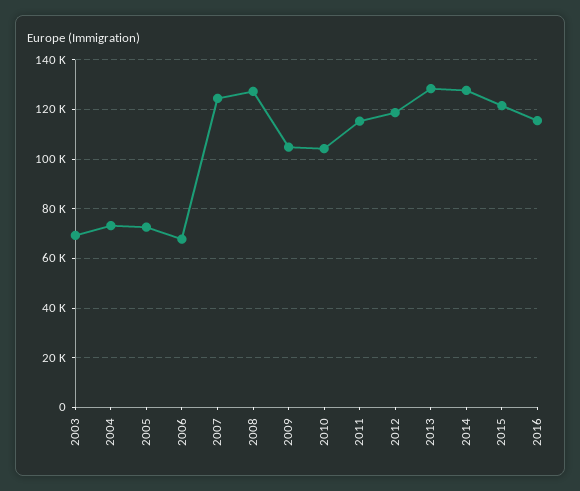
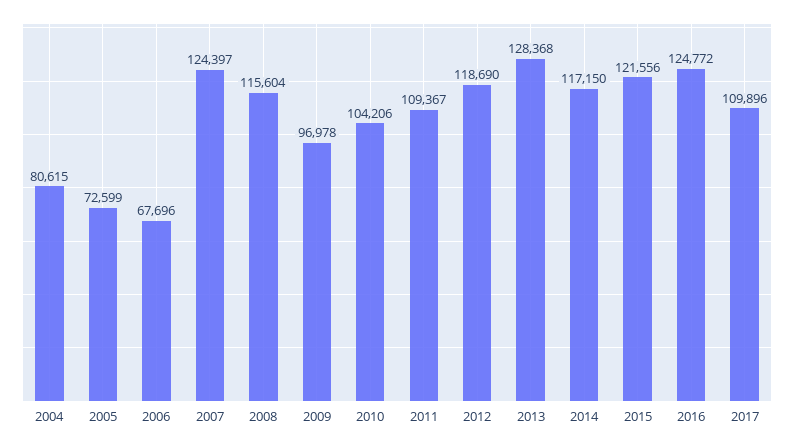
2003: 70000 -> none
2004: 72500 -> 80615
2008: 127500 -> 115604
2009: 105000 -> 96978
2011: 115000 -> 109367
2014: 127500 -> 117150
2016: 115000 -> 124772
2017: none -> 109896

